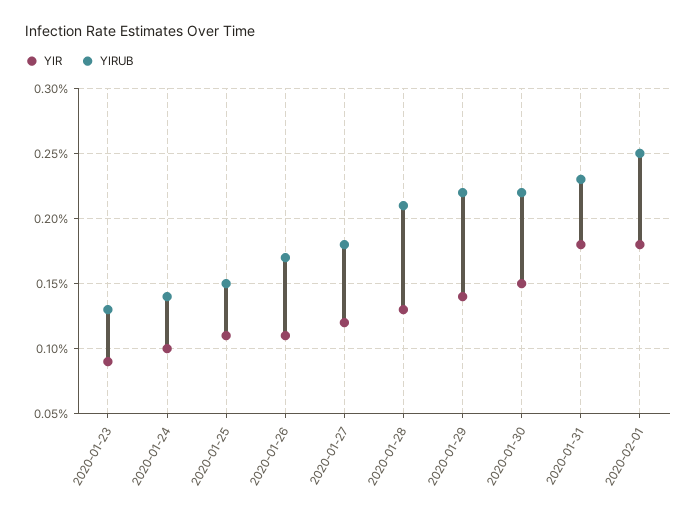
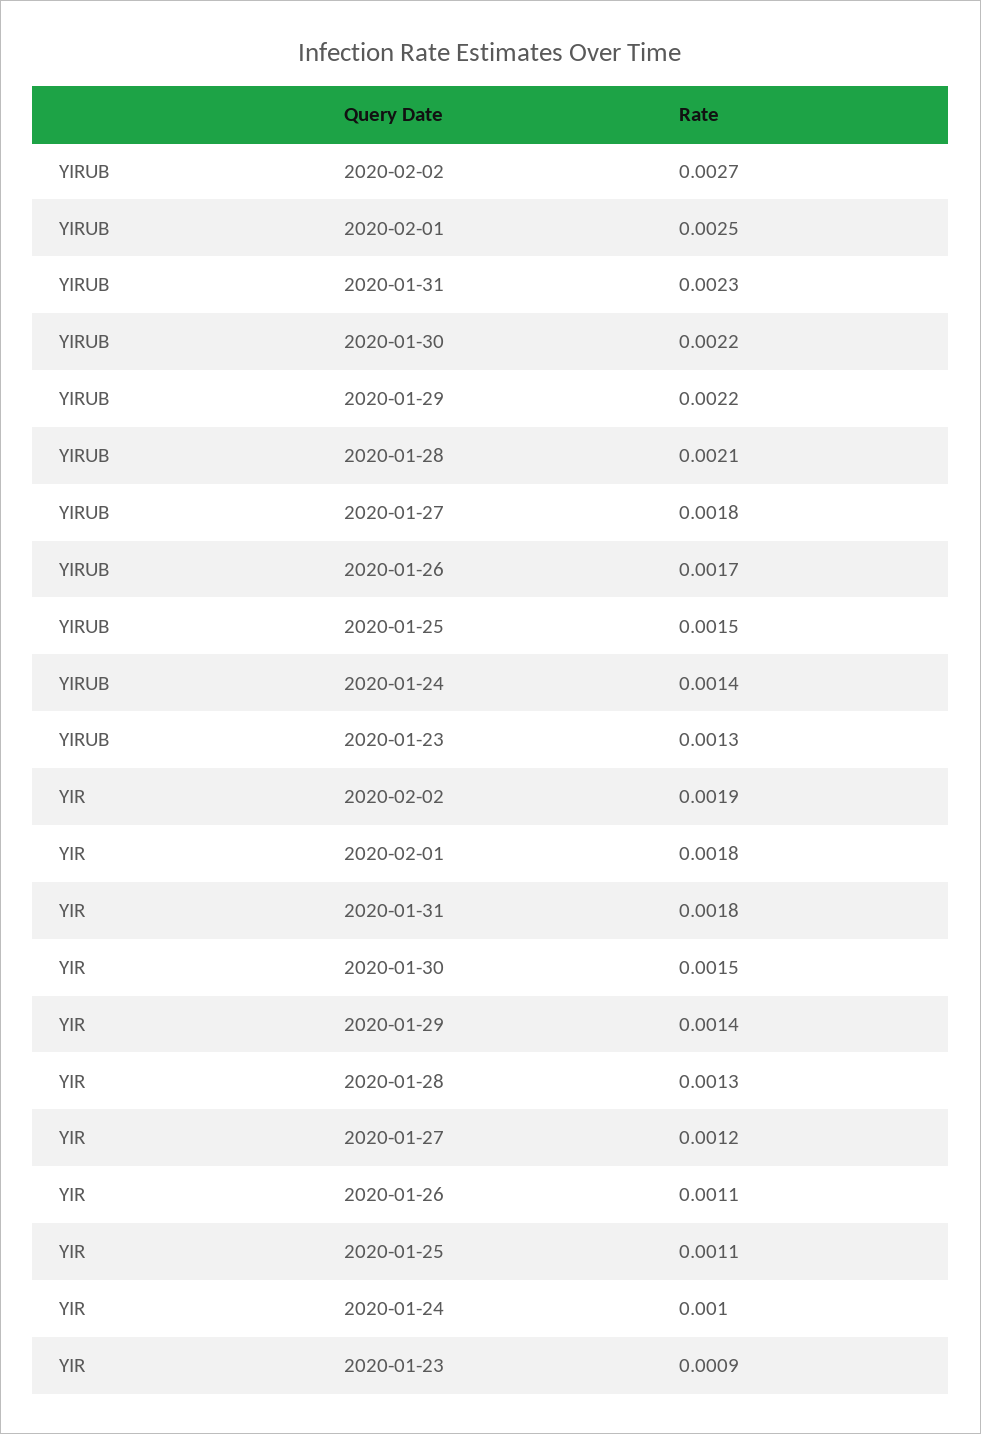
YIRUB, 2020-02-02: none -> 0.0027
YIR, 2020-02-02: none -> 0.0019

